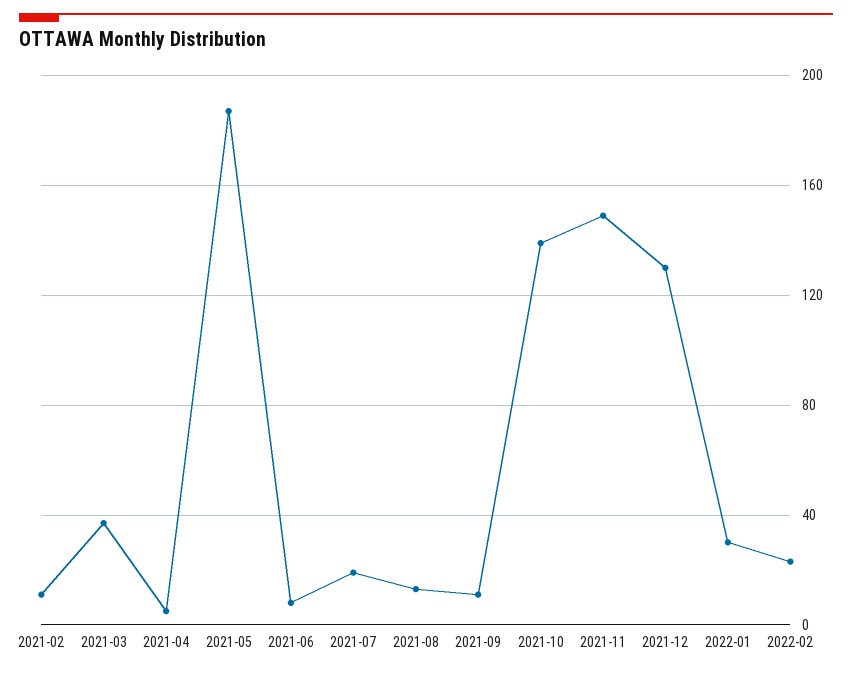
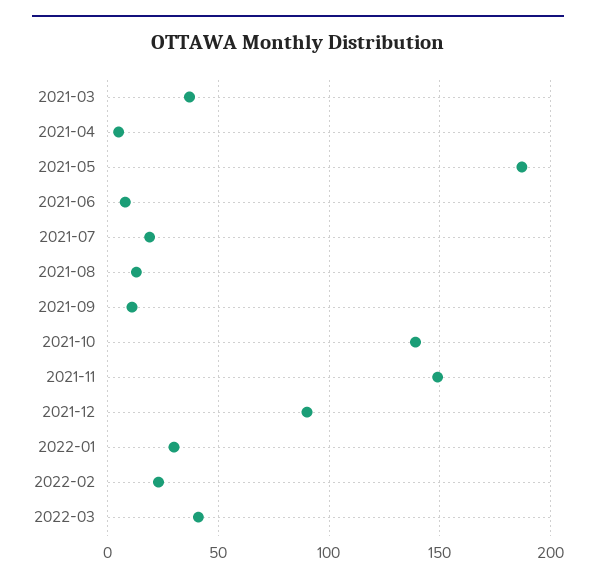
2021-02: 10 -> none
2021-12: 130 -> 90
2022-03: none -> 40

